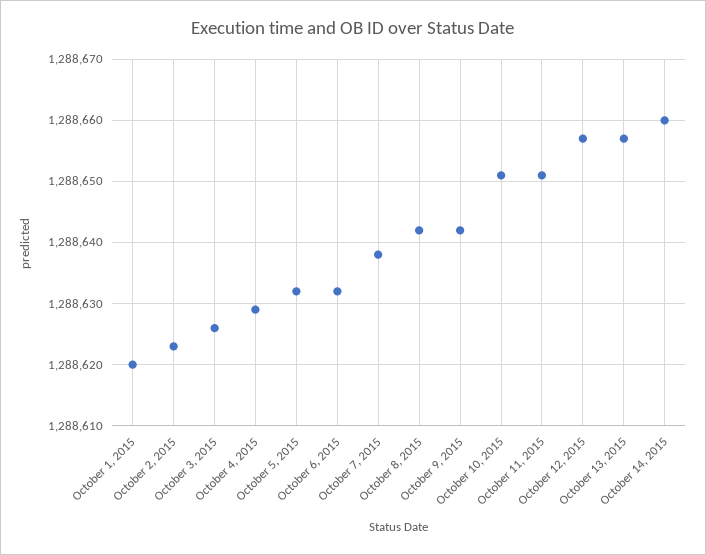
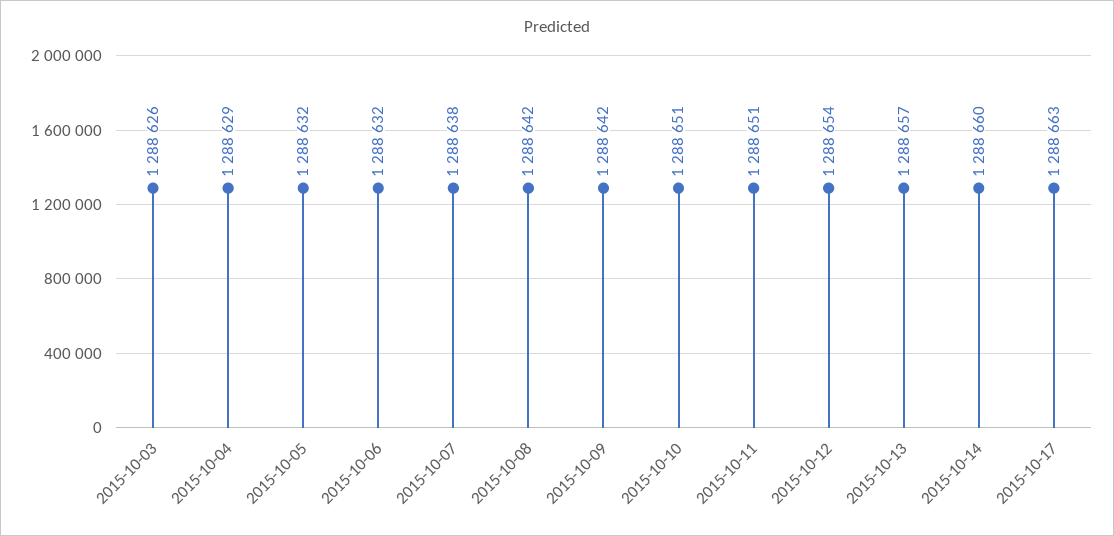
October 1, 2015: 1288620 -> none
October 2, 2015: 1288623 -> none
October 12, 2015: 1288657 -> 1288654
2015-10-17: none -> 1288663

